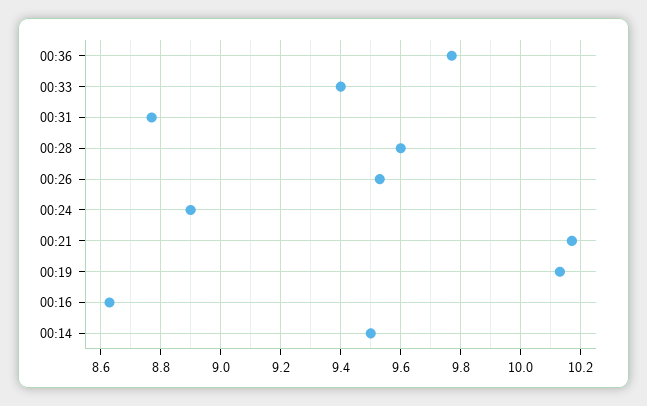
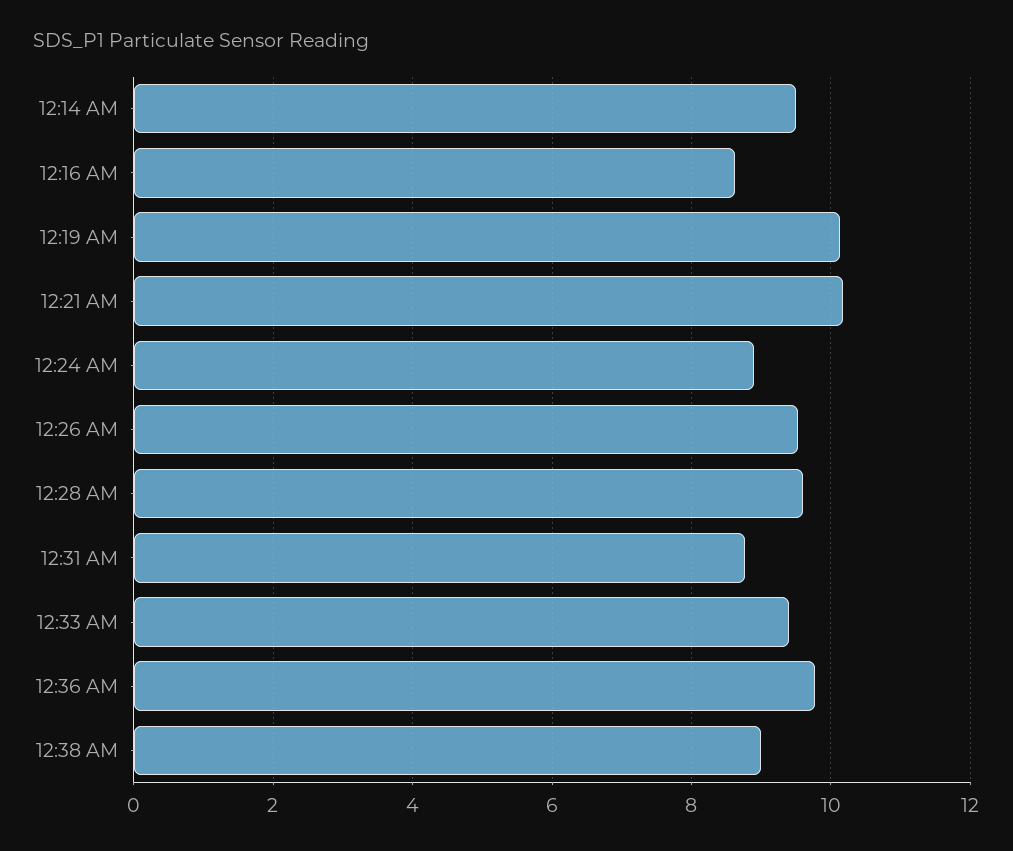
12:38 AM: none -> 9

